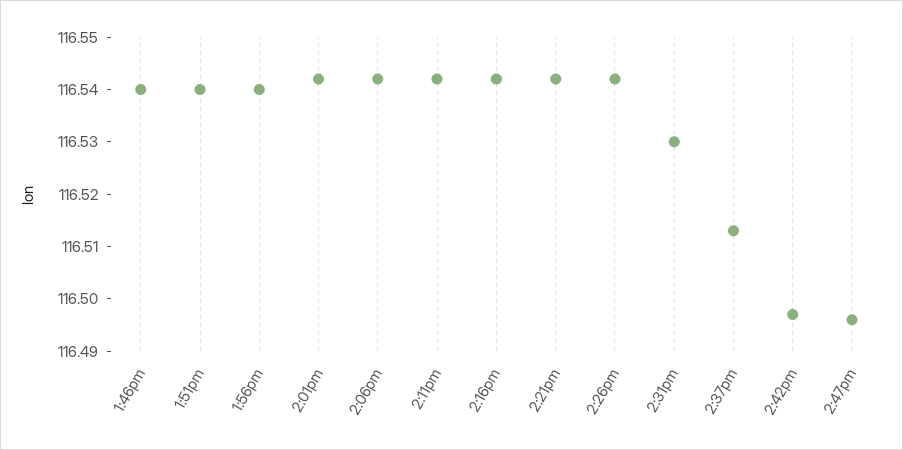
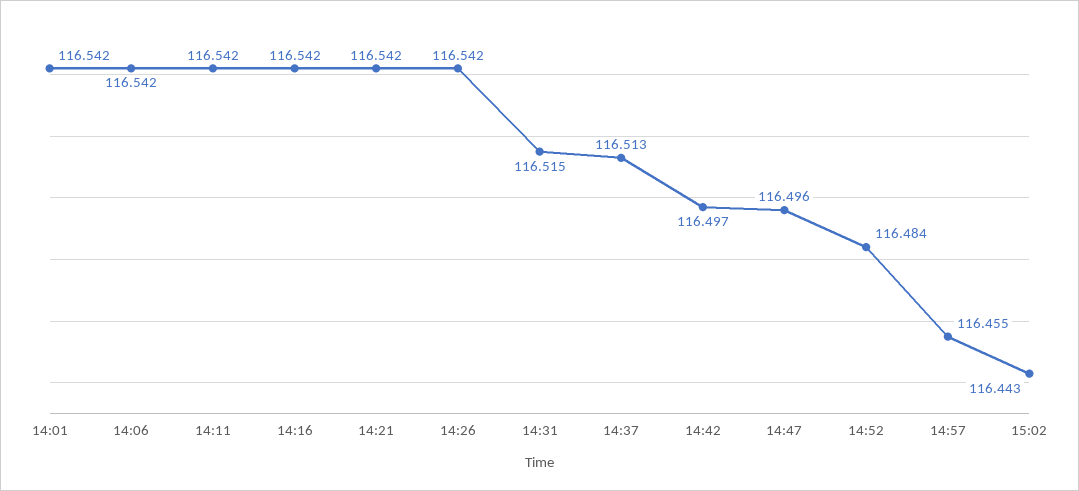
1:46pm: 116.54 -> none
1:51pm: 116.54 -> none
1:56pm: 116.54 -> none
2:31pm: 116.53 -> 116.515
14:52: none -> 116.484
14:57: none -> 116.455
15:02: none -> 116.443

